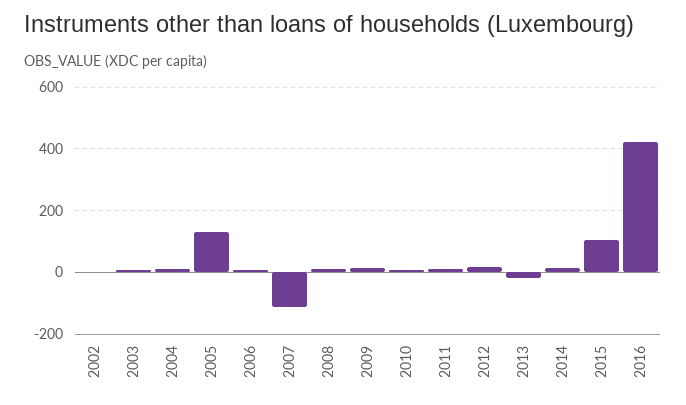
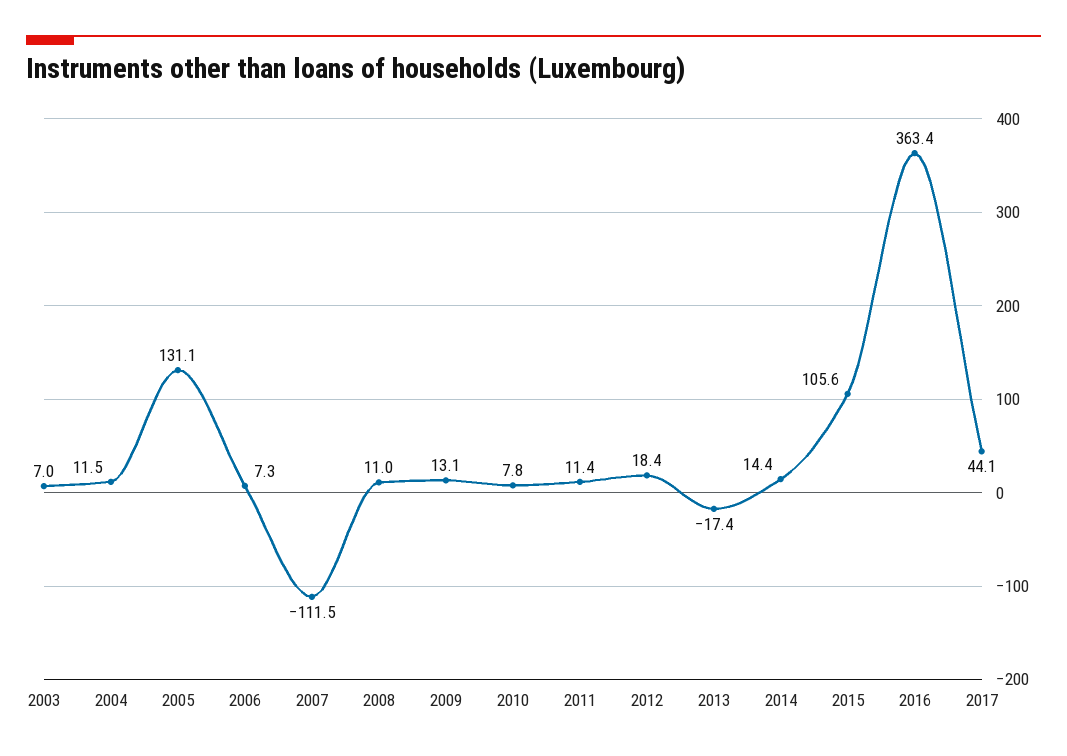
2002: 0 -> none
2016: 420 -> 363.4
2017: none -> 44.1

